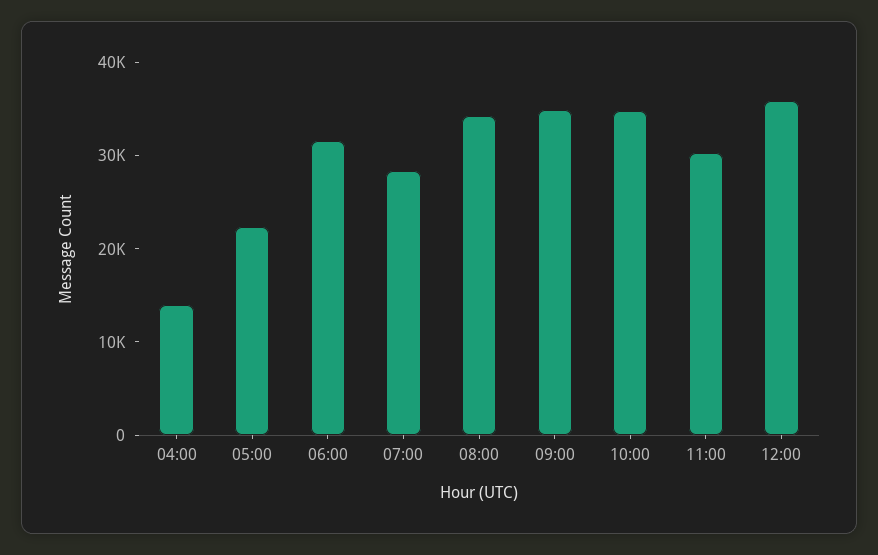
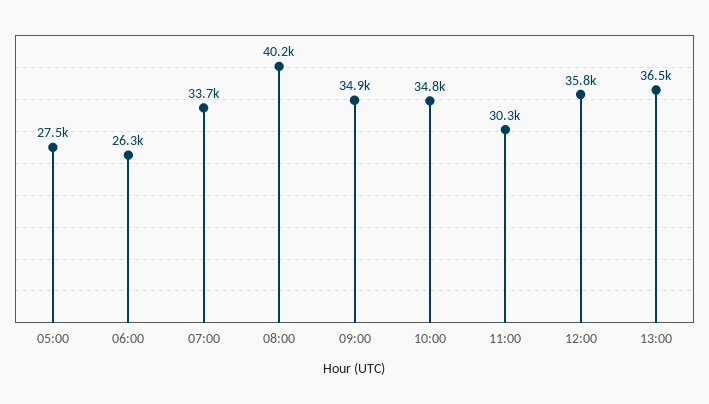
04:00: 14000 -> none
05:00: 22000 -> 27500
06:00: 32000 -> 26300
07:00: 28000 -> 33700
08:00: 34000 -> 40200
13:00: none -> 36500

